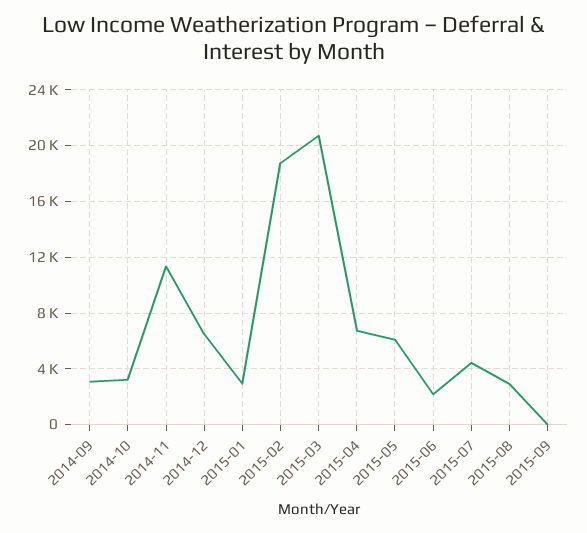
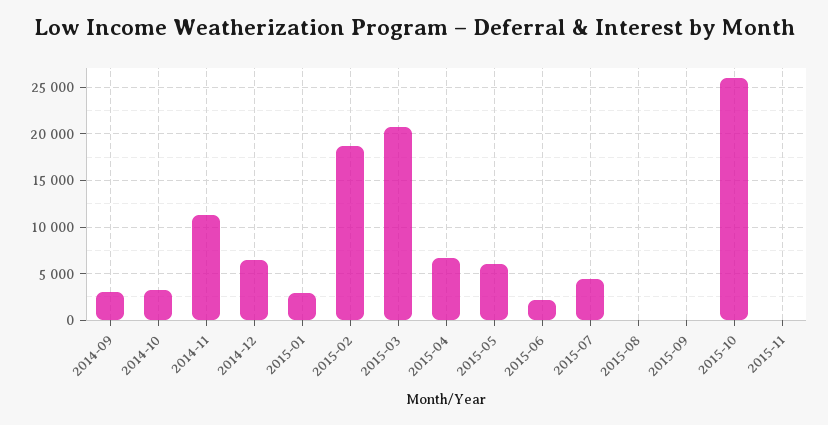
2015-08: 3000 -> 0
2015-10: none -> 26000
2015-11: none -> 0

